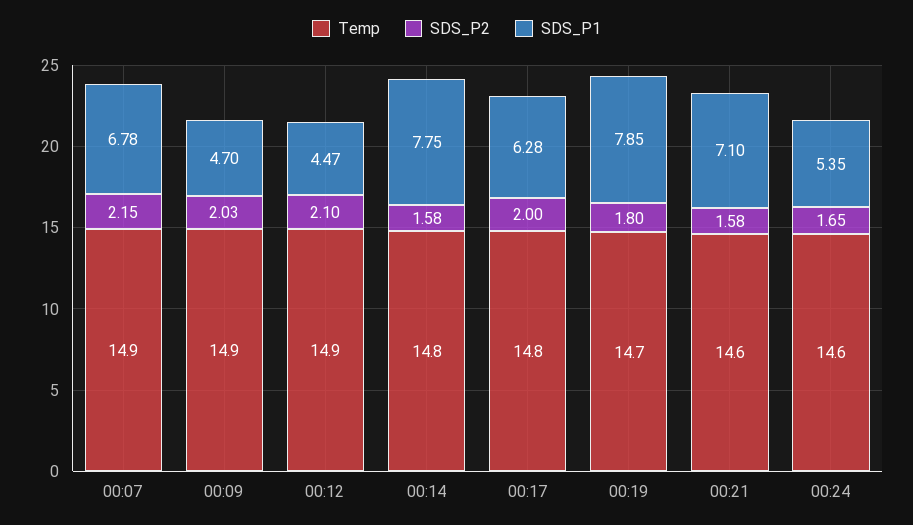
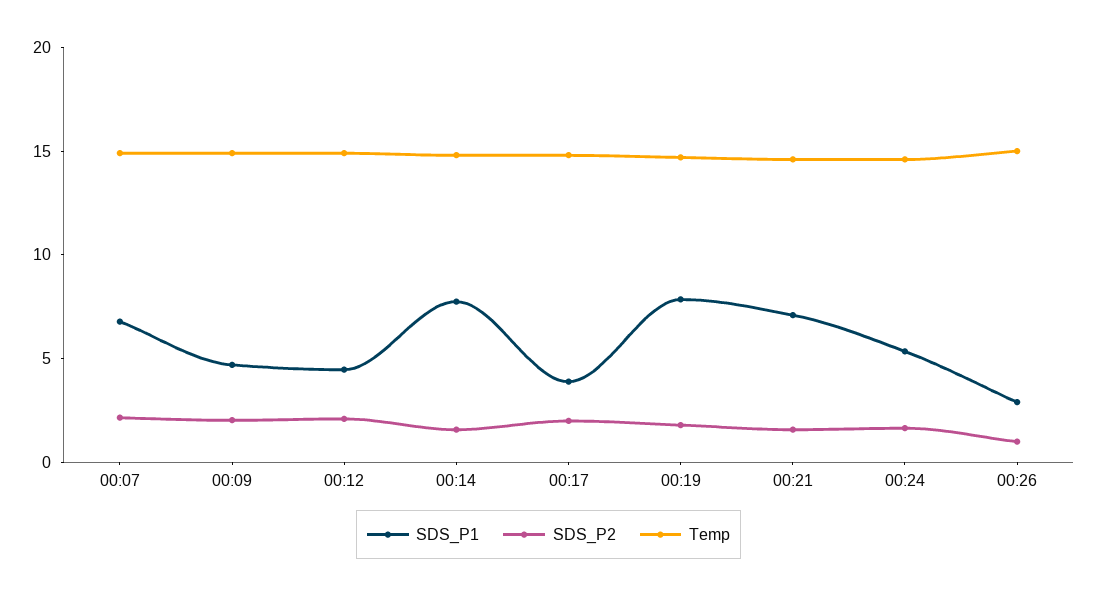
SDS_P1, 00:17: 6.28 -> 4
SDS_P1, 00:26: none -> 3
SDS_P2, 00:26: none -> 1
Temp, 00:26: none -> 15

